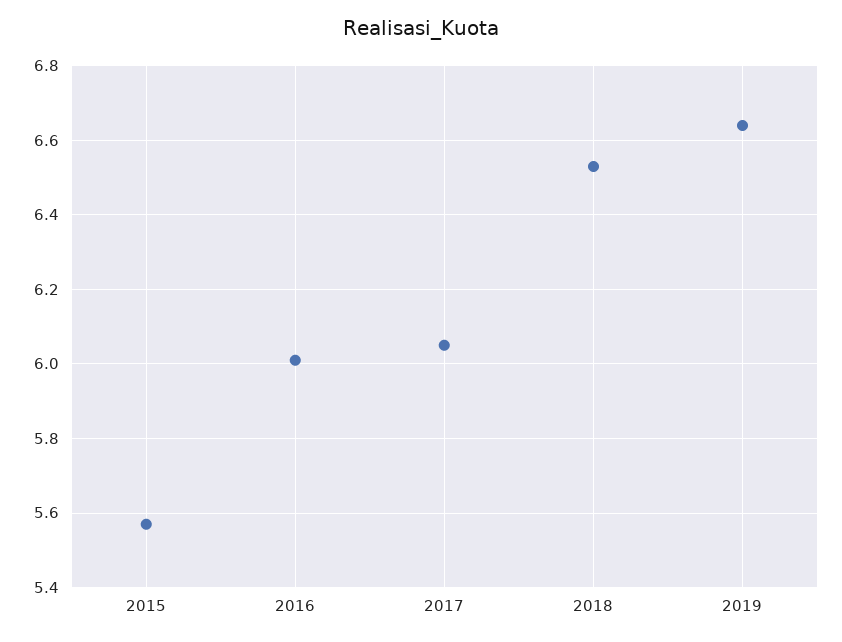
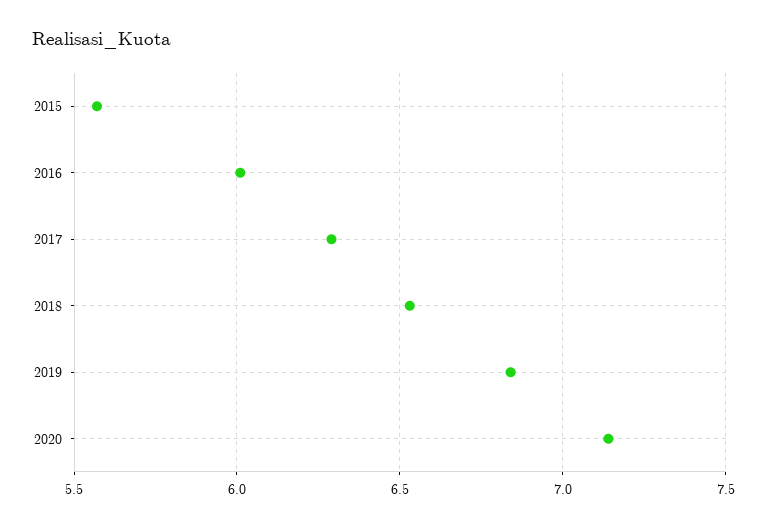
2017: 6.05 -> 6.3
2019: 6.65 -> 6.85
2020: none -> 7.15

